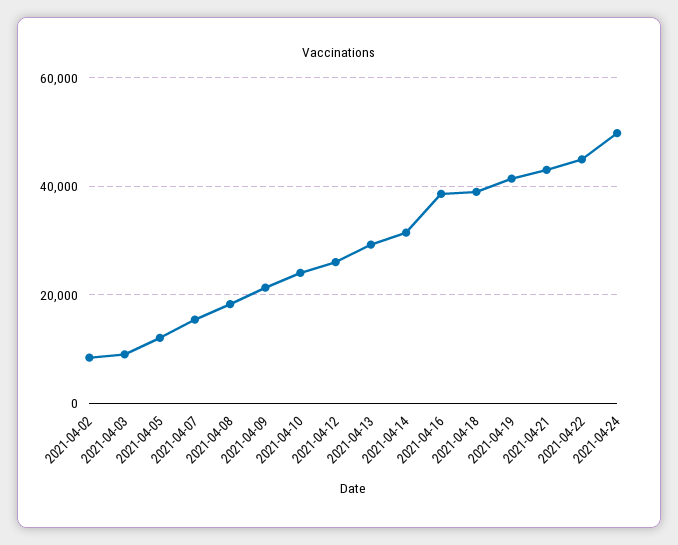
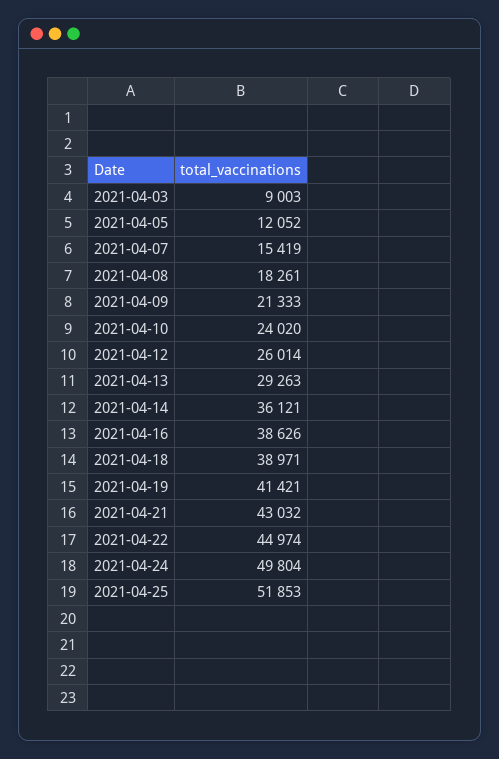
2021-04-02: 8000 -> none
2021-04-14: 32000 -> 36121
2021-04-25: none -> 51853

